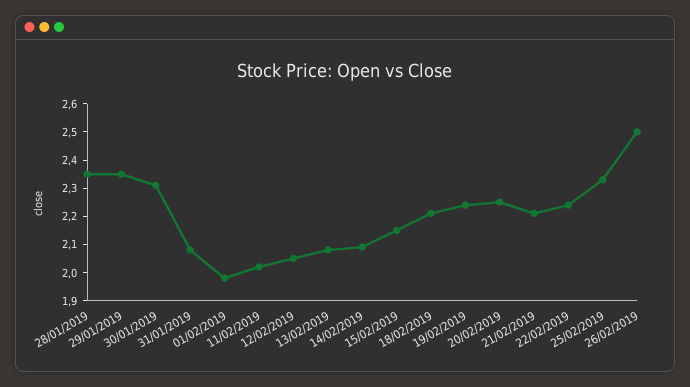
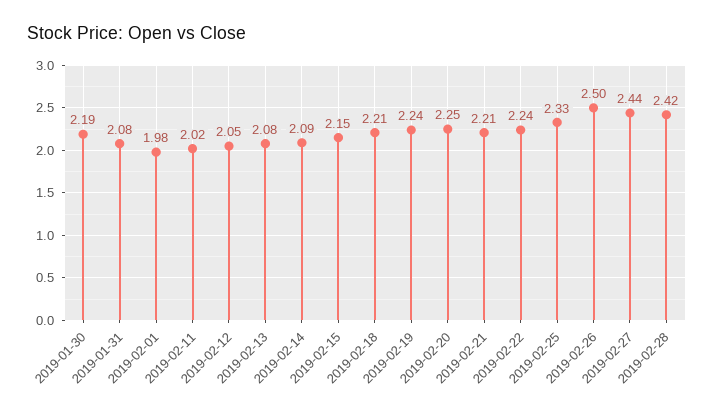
28/01/2019: 2.35 -> none
29/01/2019: 2.35 -> none
30/01/2019: 2.3 -> 2.19
2019-02-27: none -> 2.44
2019-02-28: none -> 2.42

